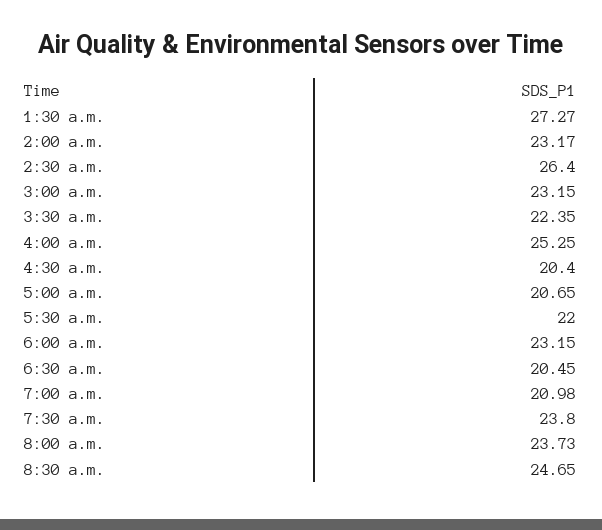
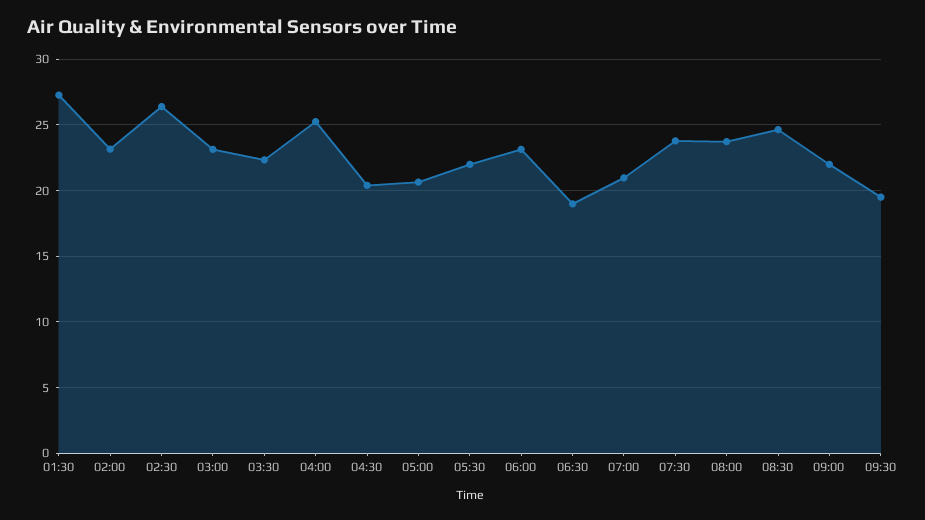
6:30 a.m.: 20.45 -> 19
09:00: none -> 22
09:30: none -> 19.5

